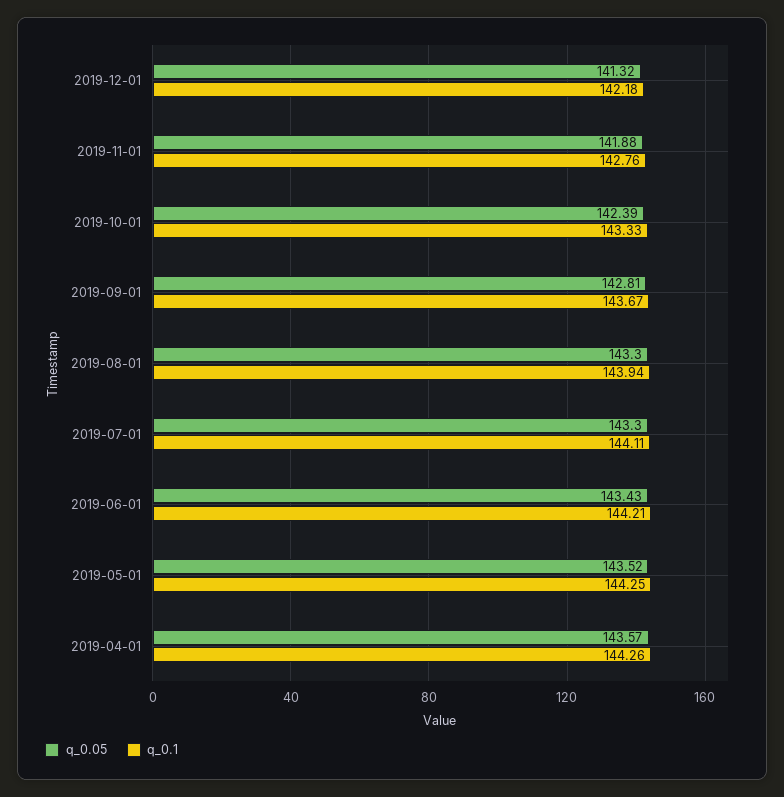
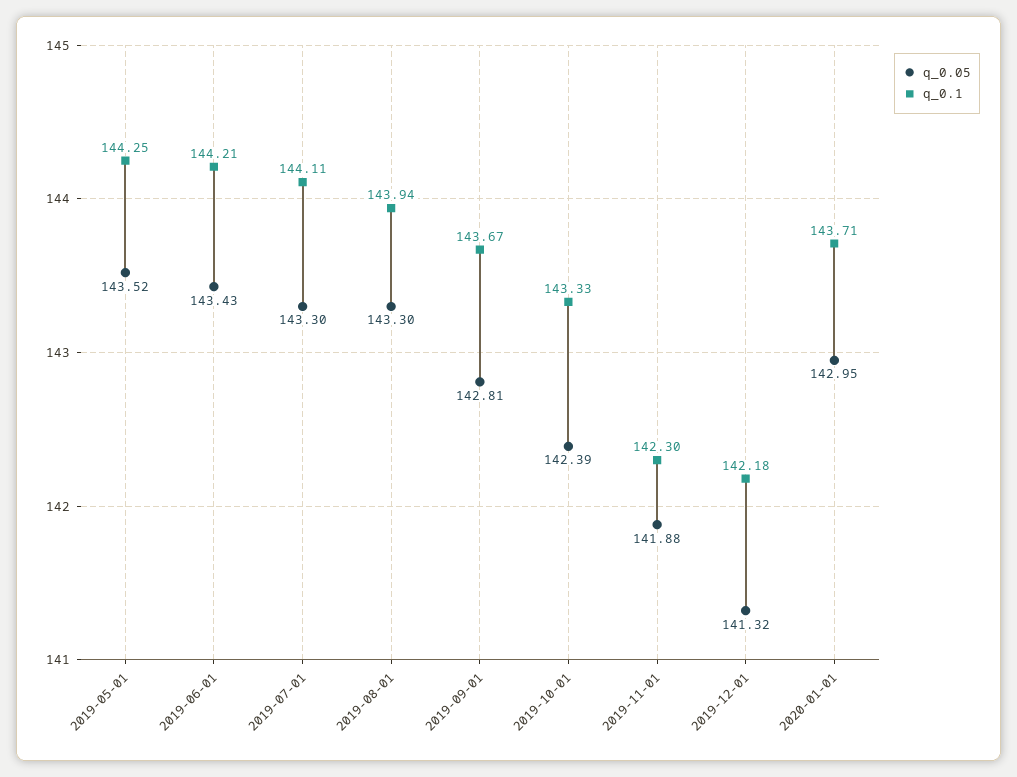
q_0.1, 2019-11-01: 142.76 -> 142.3
q_0.05, 2019-04-01: 143.57 -> none
q_0.1, 2019-04-01: 144.26 -> none
q_0.05, 2020-01-01: none -> 142.95
q_0.1, 2020-01-01: none -> 143.71

